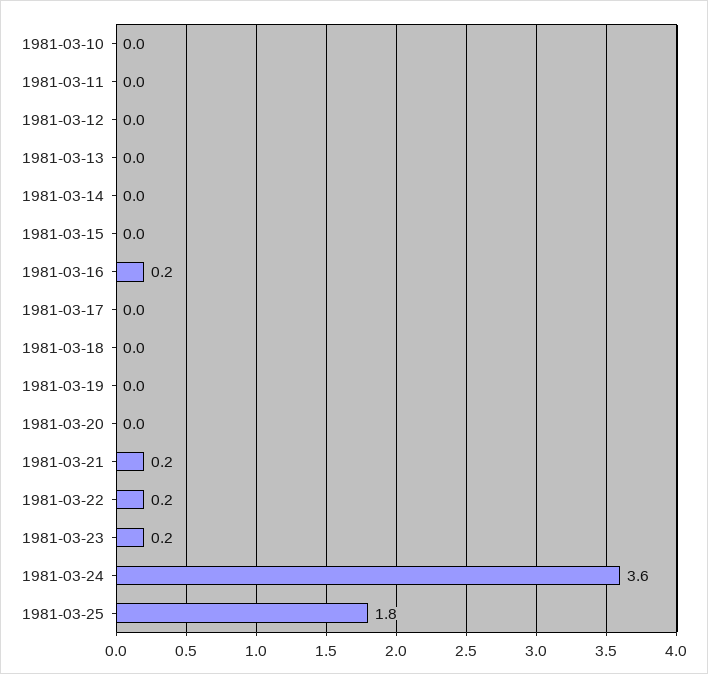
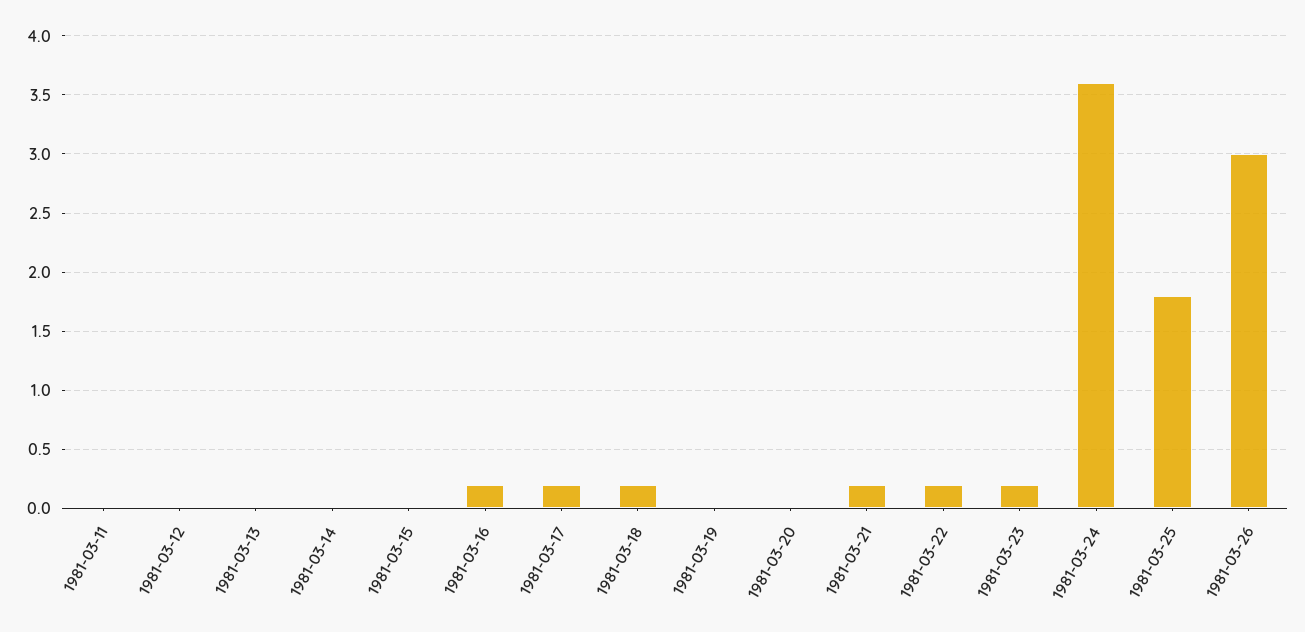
1981-03-10: 0 -> none
1981-03-17: 0 -> 0.2
1981-03-18: 0 -> 0.2
1981-03-26: none -> 3

